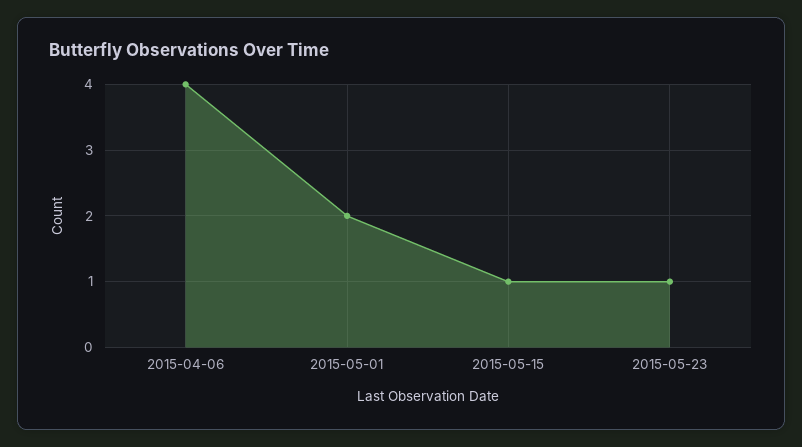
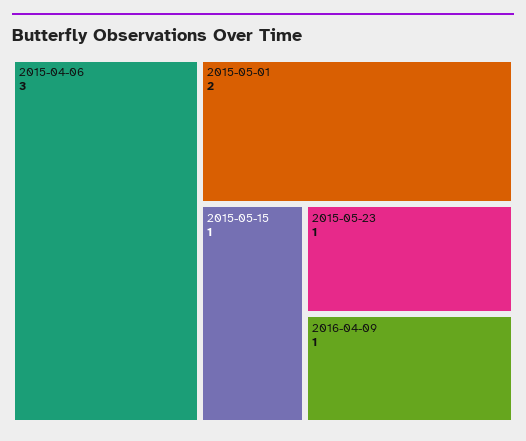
2015-04-06: 4 -> 3
2016-04-09: none -> 1

